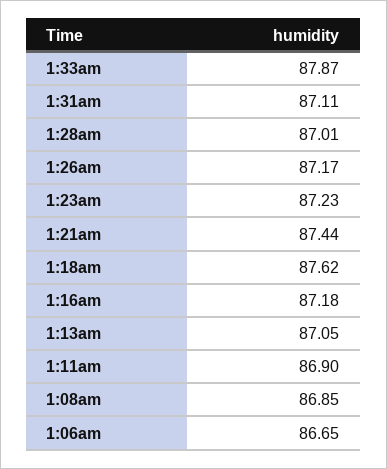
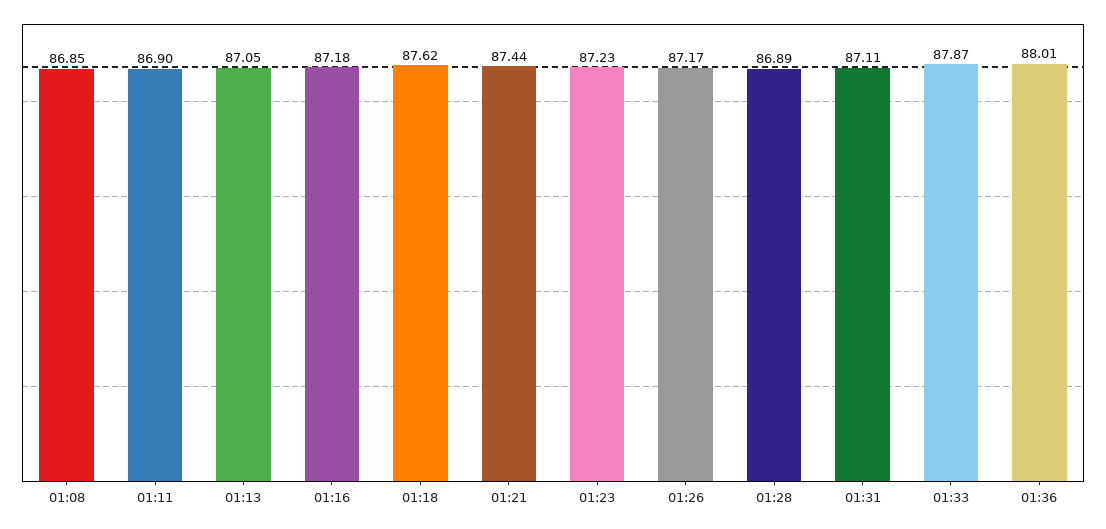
1:28am: 87.01 -> 86.89
1:06am: 86.65 -> none
01:36: none -> 88.01

